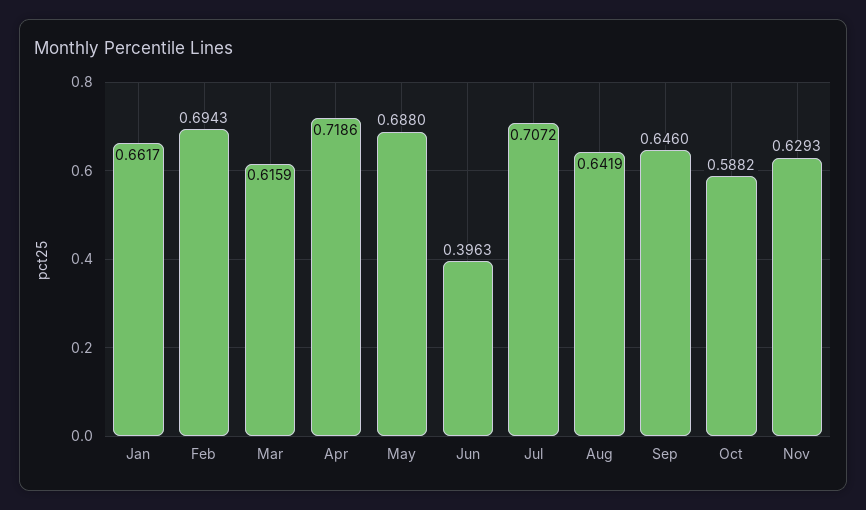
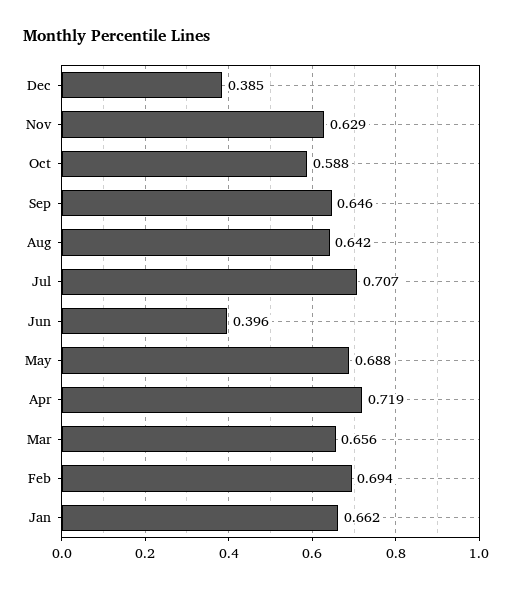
Mar: 0.6159 -> 0.656
Dec: none -> 0.385

